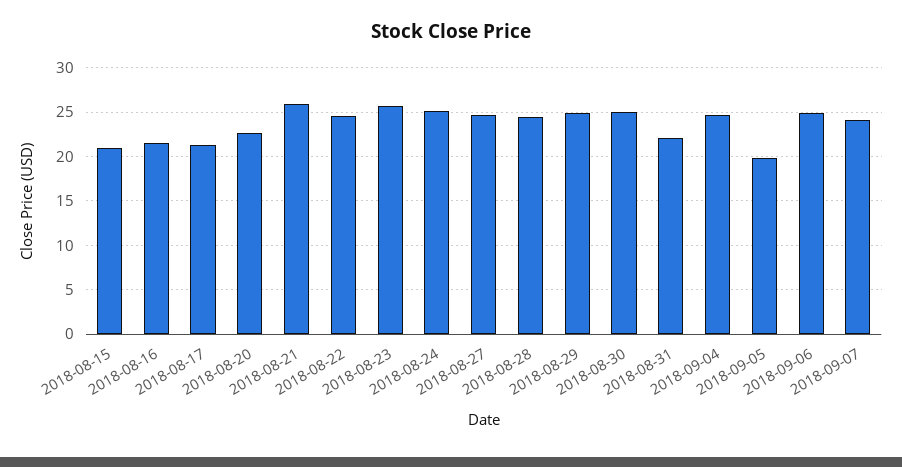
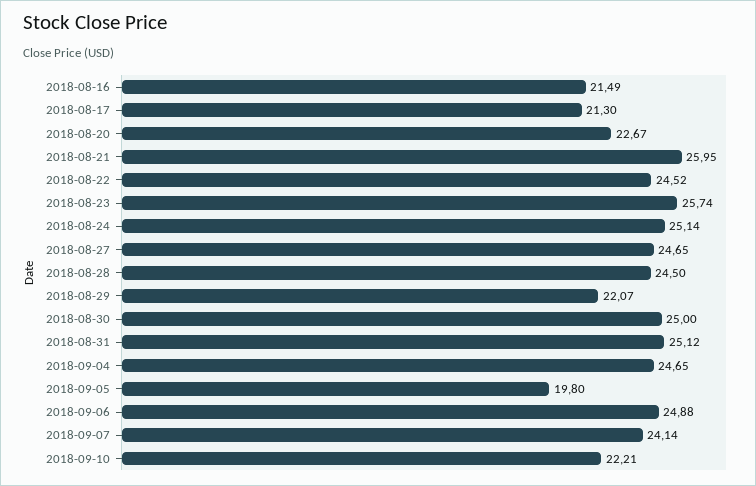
2018-08-15: 21 -> none
2018-08-29: 25 -> 22.07
2018-08-31: 22 -> 25.12
2018-09-10: none -> 22.21

